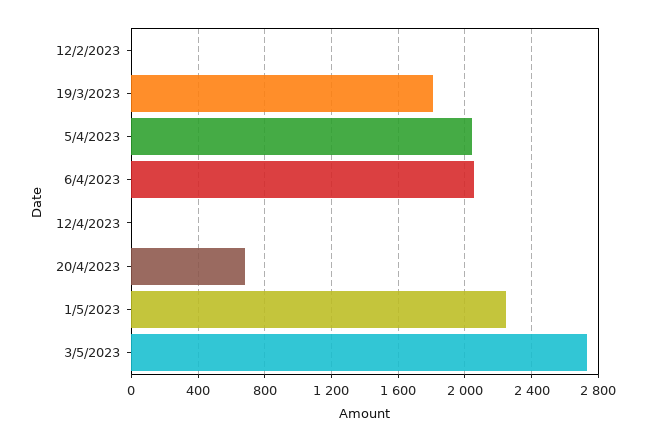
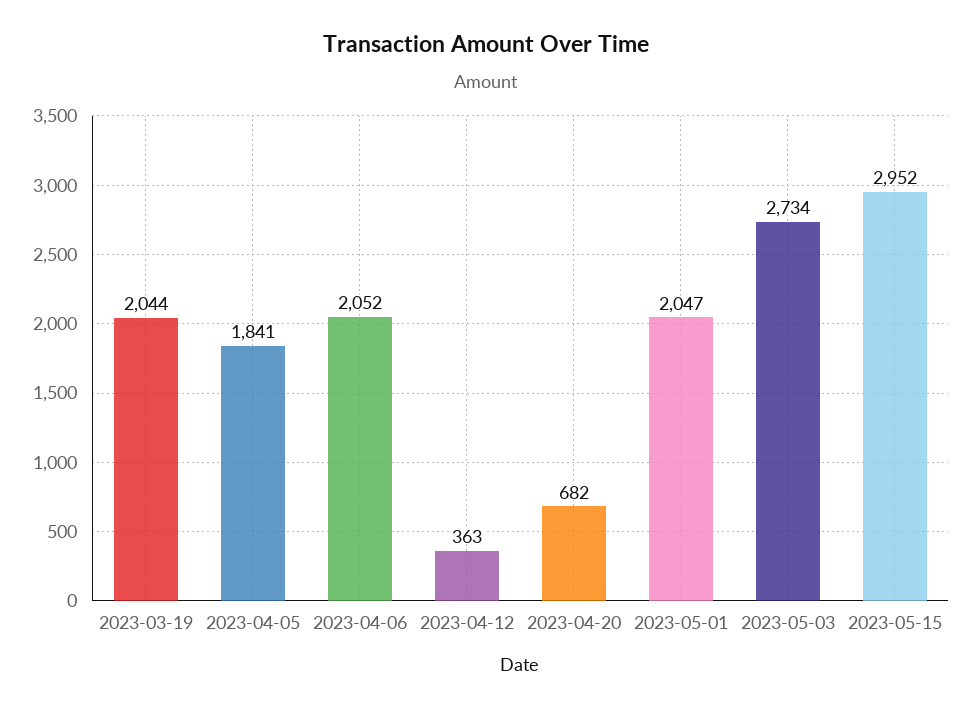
12/2/2023: 0 -> none
19/3/2023: 1800 -> 2044
5/4/2023: 2050 -> 1841
12/4/2023: 0 -> 363
1/5/2023: 2250 -> 2047
2023-05-15: none -> 2952

